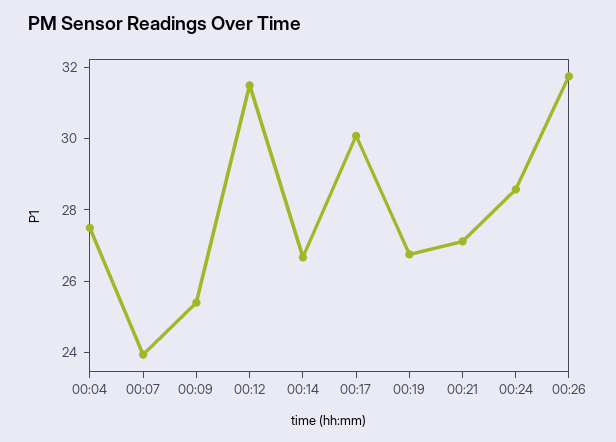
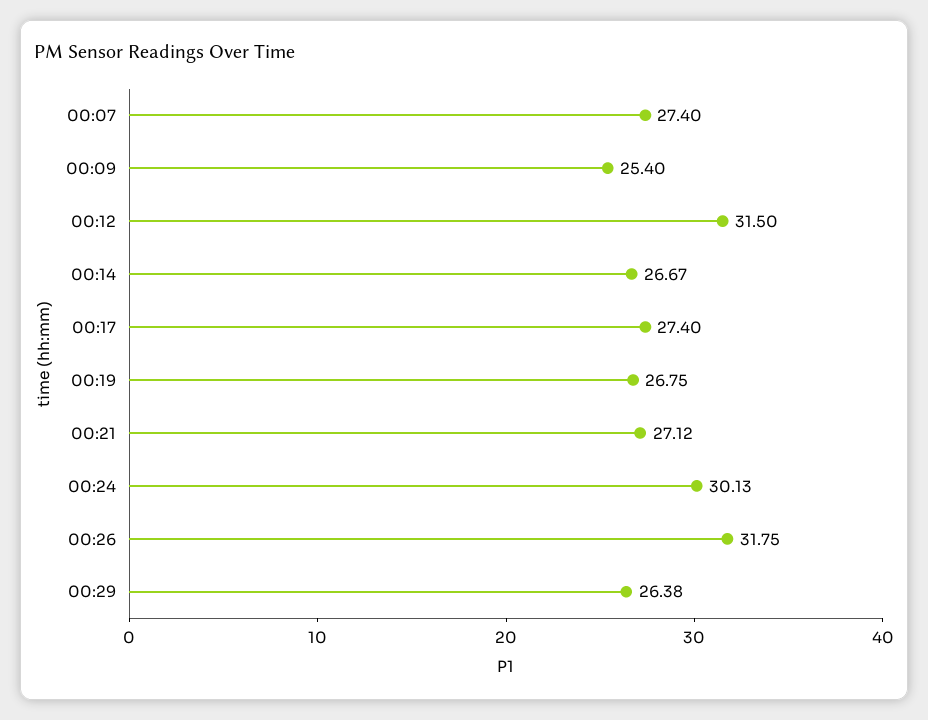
00:04: 27.5 -> none
00:07: 24 -> 27.4
00:17: 30 -> 27.4
00:24: 28.5 -> 30.13
00:29: none -> 26.38

